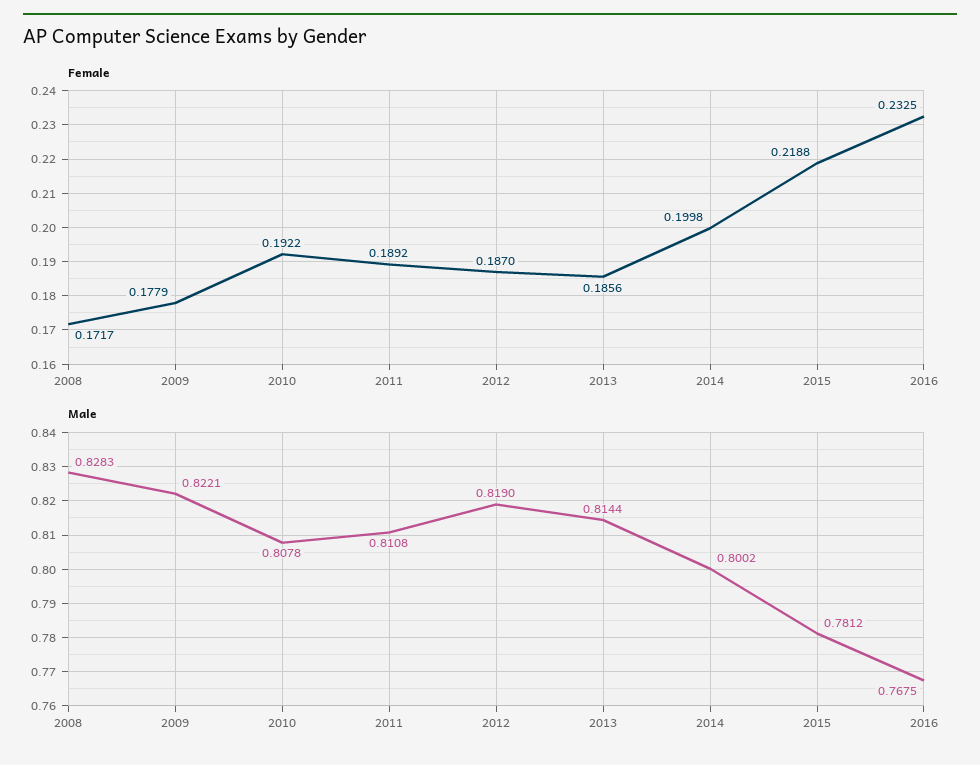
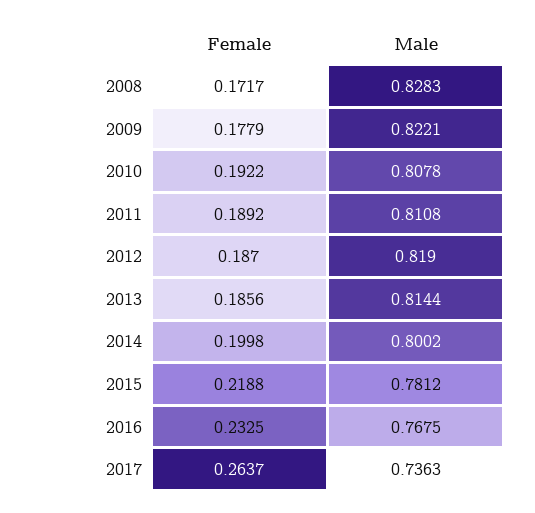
Female, 2017: none -> 0.2637
Male, 2017: none -> 0.7363

